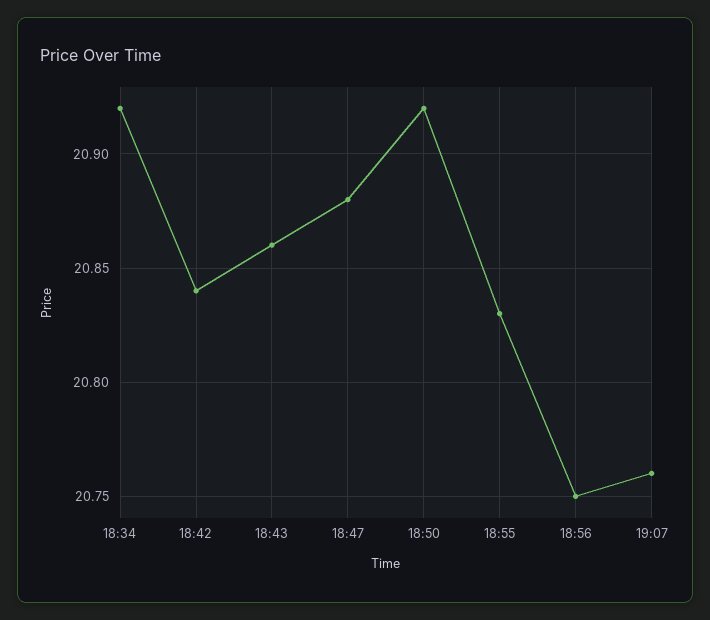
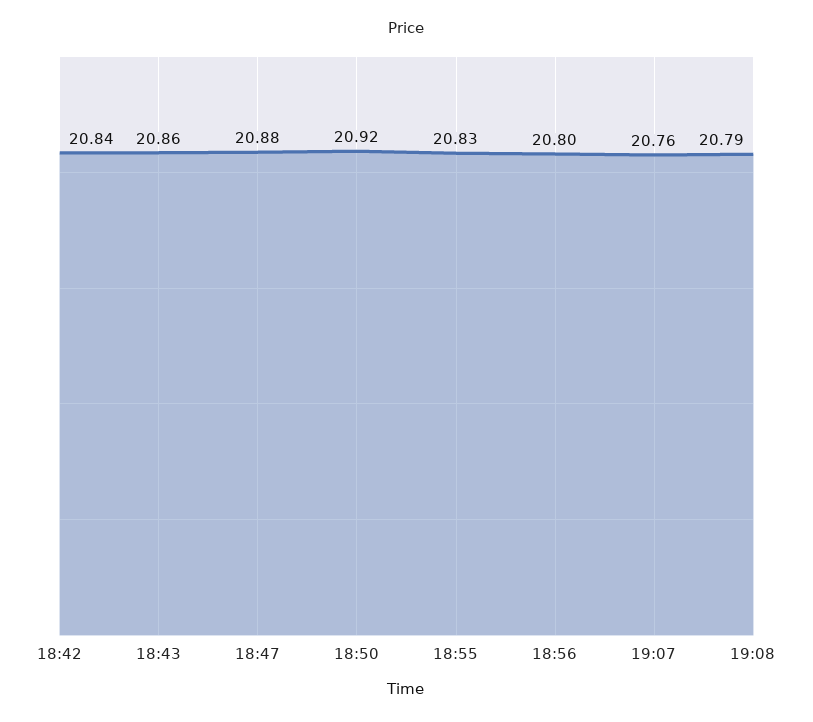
18:34: 20.92 -> none
18:56: 20.75 -> 20.8
19:08: none -> 20.79

